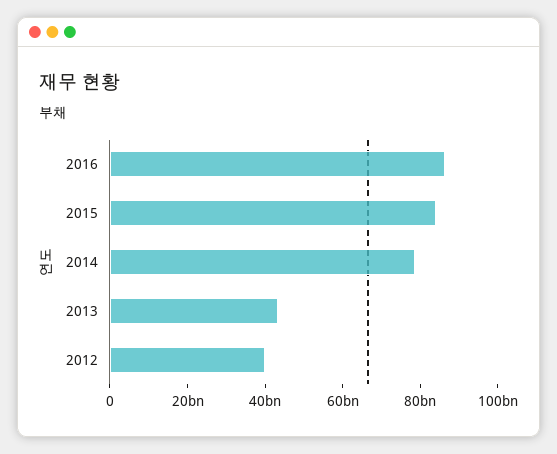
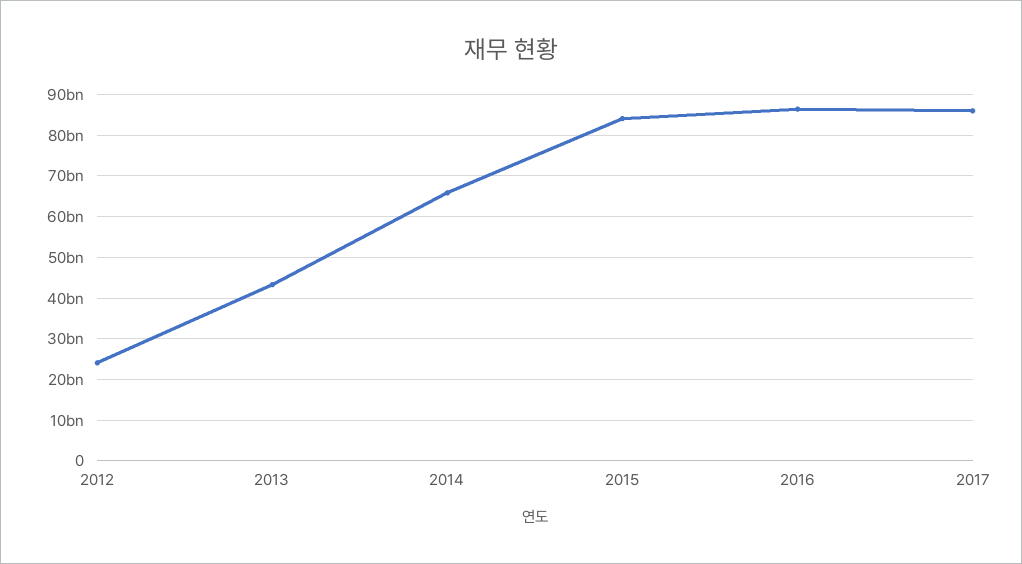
2014: 80000000000 -> 66000000000
2012: 40000000000 -> 24000000000
2017: none -> 86000000000

